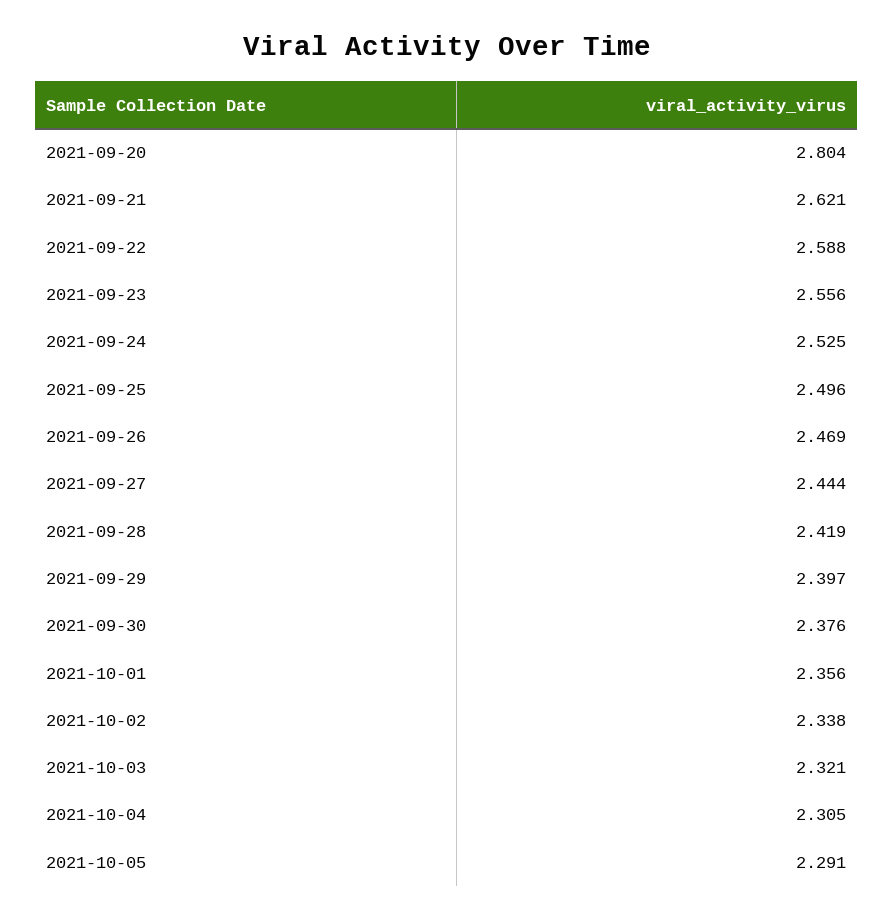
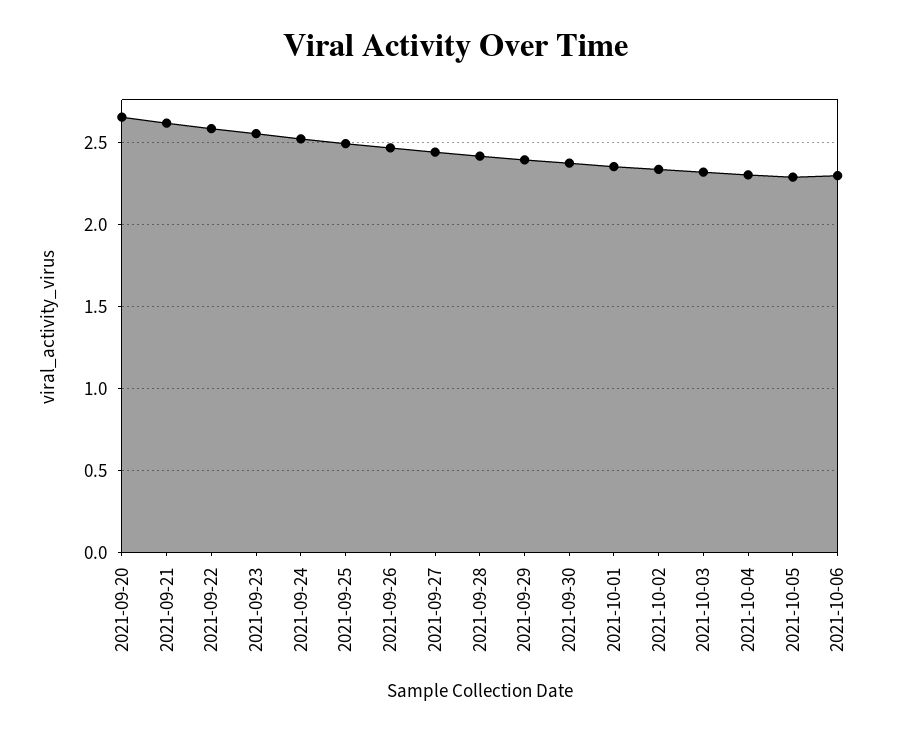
2021-09-20: 2.804 -> 2.65
2021-10-06: none -> 2.3

